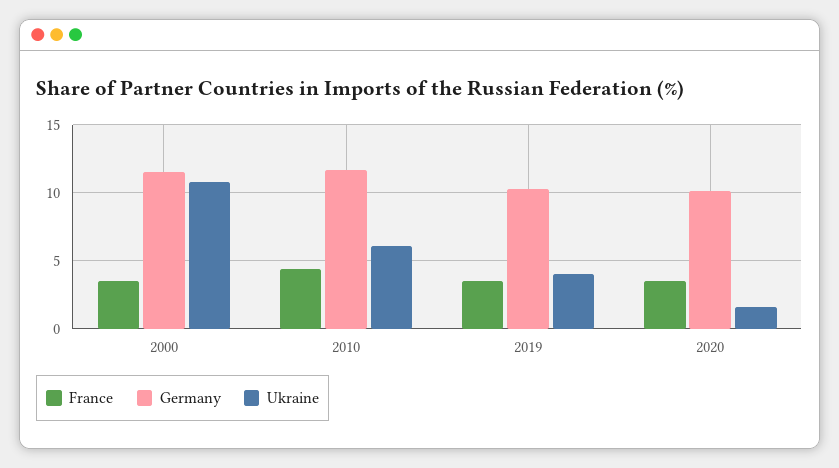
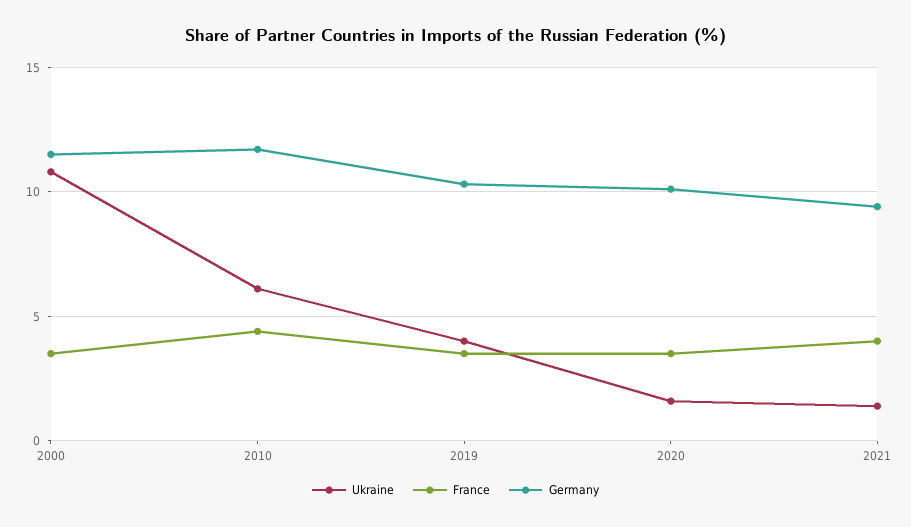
Ukraine, 2021: none -> 1.5
France, 2021: none -> 4
Germany, 2021: none -> 9.5

